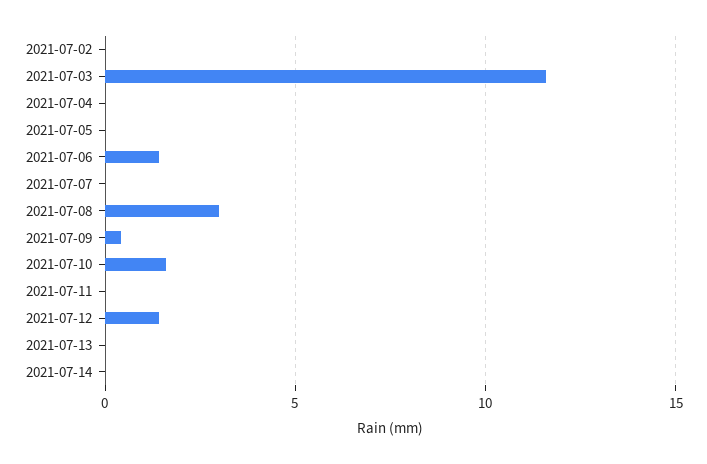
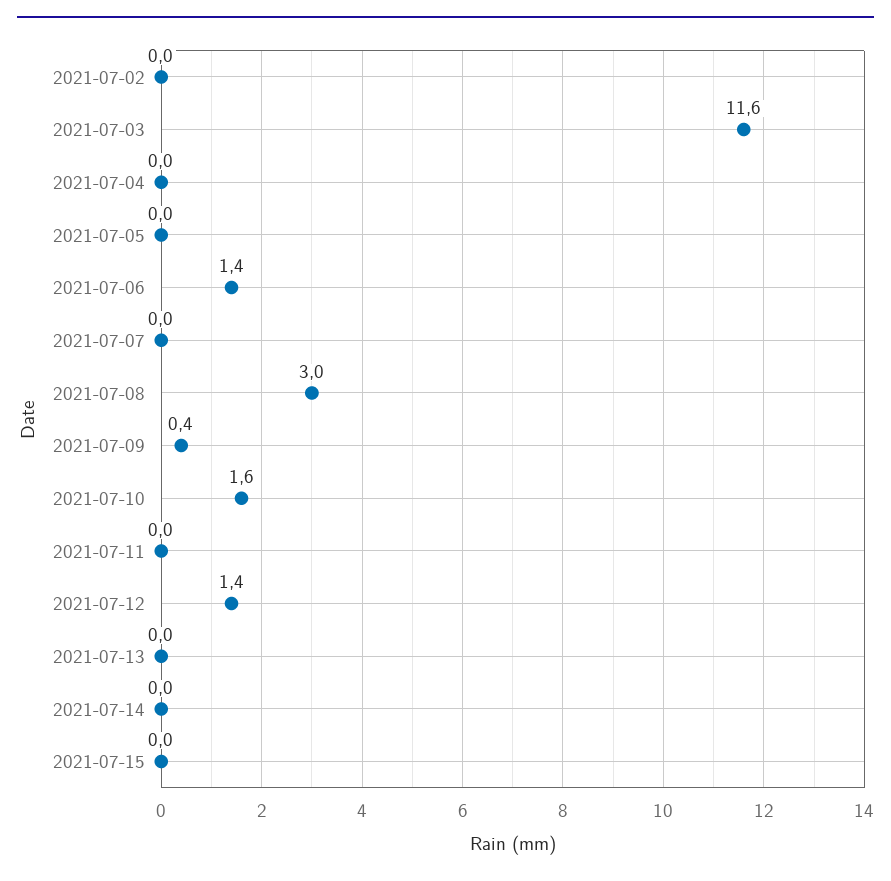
2021-07-15: none -> 0

